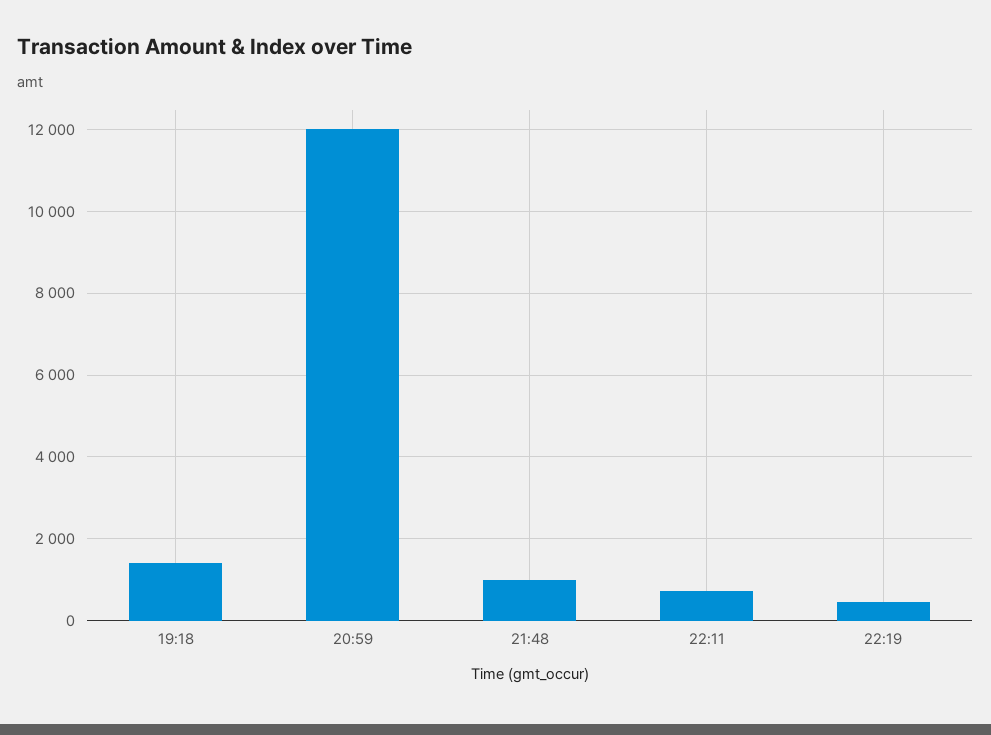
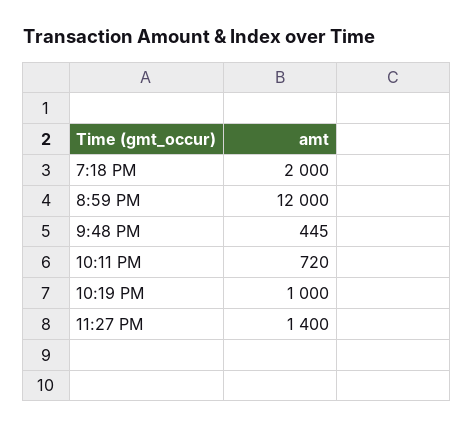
19:18: 1400 -> 2000
21:48: 1000 -> 445
22:19: 400 -> 1000
11:27 PM: none -> 1400

